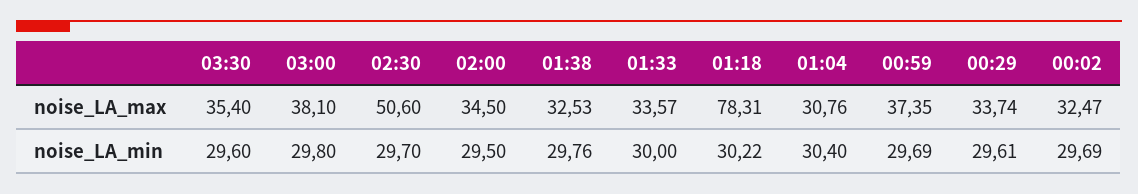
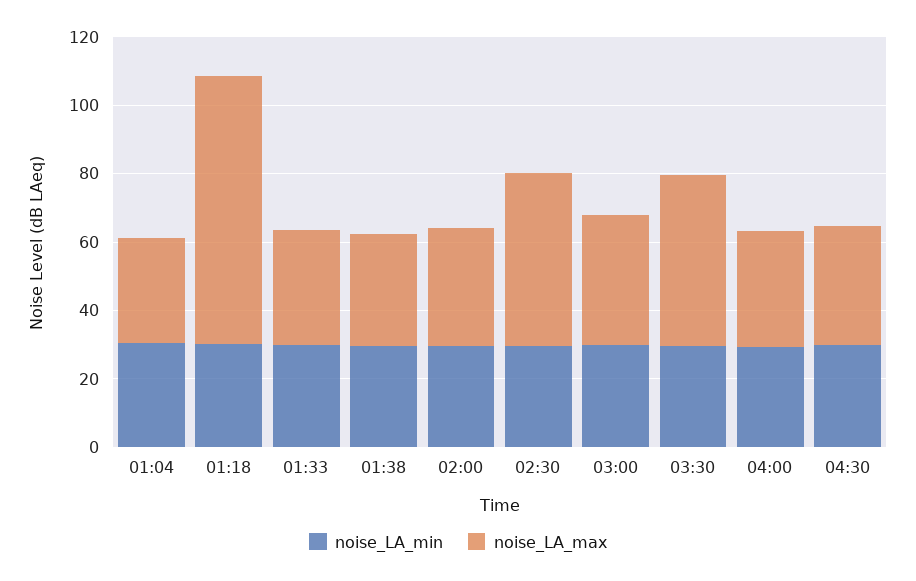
noise_LA_max, 03:30: 35.4 -> 50
noise_LA_max, 00:59: 37.35 -> none
noise_LA_max, 00:29: 33.74 -> none
noise_LA_max, 00:02: 32.47 -> none
noise_LA_min, 00:59: 29.69 -> none
noise_LA_min, 00:29: 29.61 -> none
noise_LA_min, 00:02: 29.69 -> none
noise_LA_min, 04:00: none -> 30
noise_LA_max, 04:00: none -> 35
noise_LA_min, 04:30: none -> 30
noise_LA_max, 04:30: none -> 35

